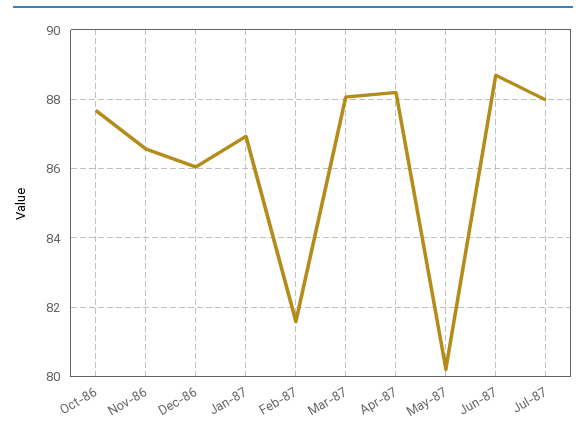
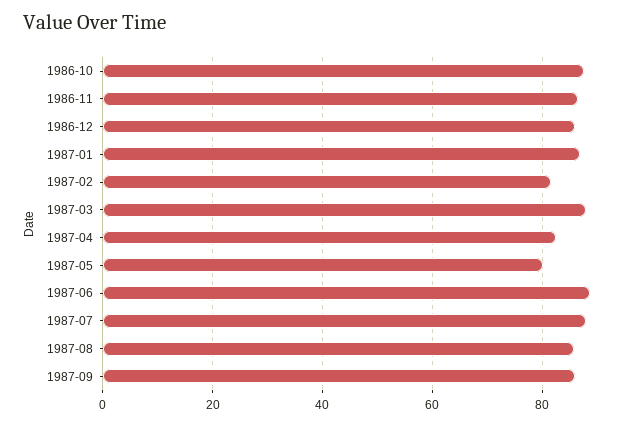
Apr-87: 88.2 -> 82
1987-08: none -> 86
1987-09: none -> 86

